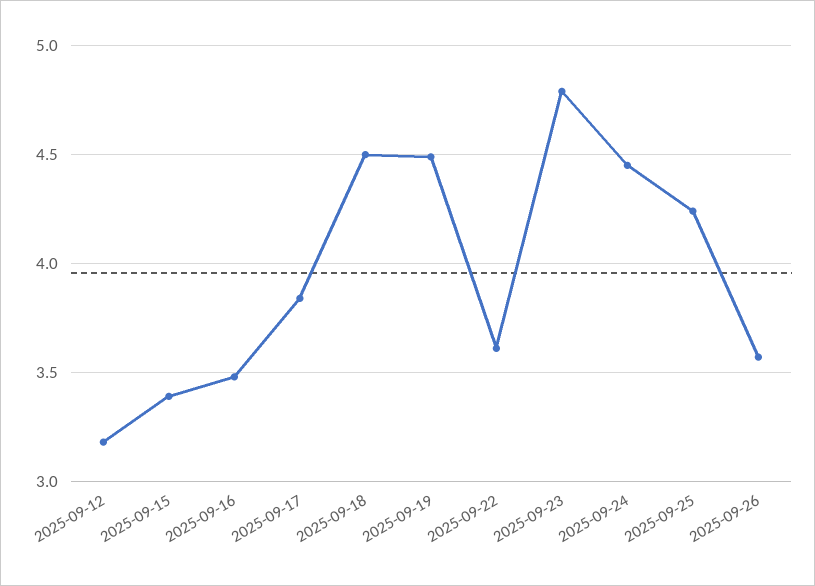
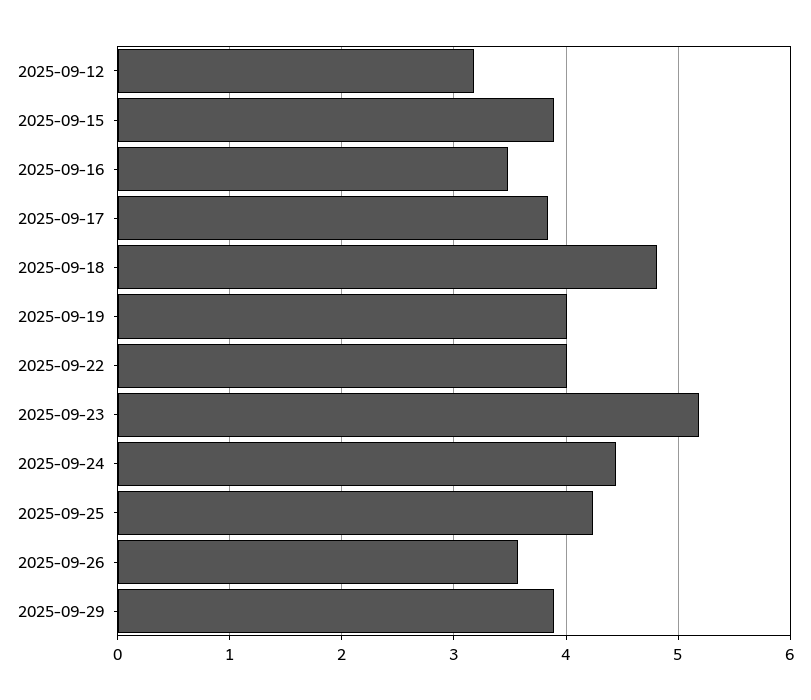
2025-09-15: 3.4 -> 3.9
2025-09-18: 4.5 -> 4.8
2025-09-19: 4.5 -> 4
2025-09-22: 3.6 -> 4
2025-09-23: 4.8 -> 5.2
2025-09-29: none -> 3.9

